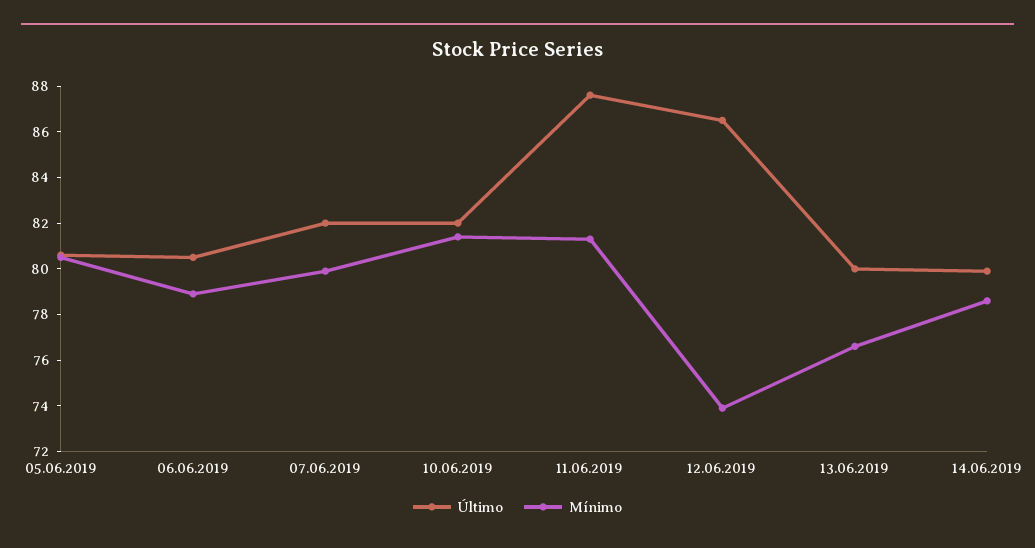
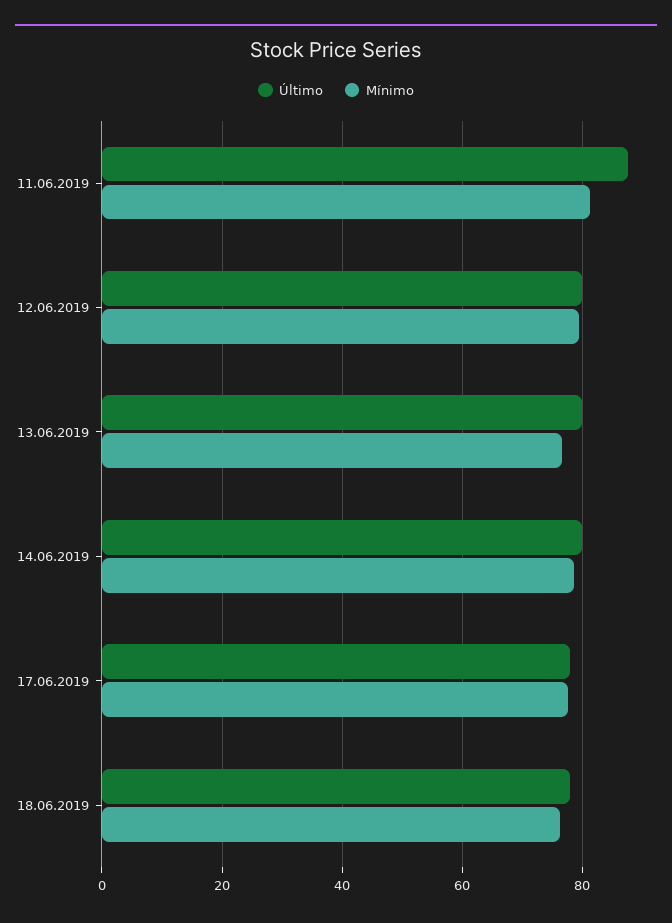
Último, 05.06.2019: 80.5 -> none
Mínimo, 05.06.2019: 80.5 -> none
Último, 06.06.2019: 80.5 -> none
Mínimo, 06.06.2019: 79 -> none
Último, 07.06.2019: 82 -> none
Mínimo, 07.06.2019: 80 -> none
Último, 10.06.2019: 82 -> none
Mínimo, 10.06.2019: 81.5 -> none
Último, 12.06.2019: 86.5 -> 80
Mínimo, 12.06.2019: 74 -> 80
Último, 17.06.2019: none -> 78
Mínimo, 17.06.2019: none -> 78
Último, 18.06.2019: none -> 78
Mínimo, 18.06.2019: none -> 76

